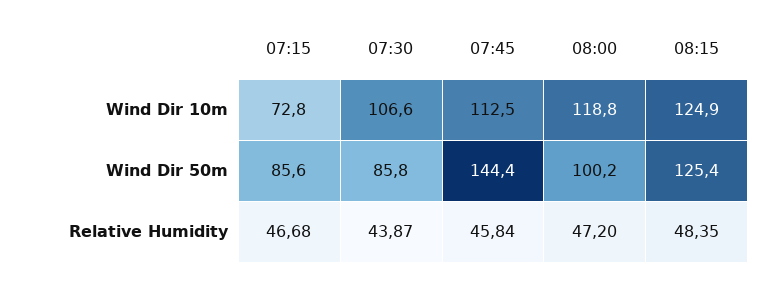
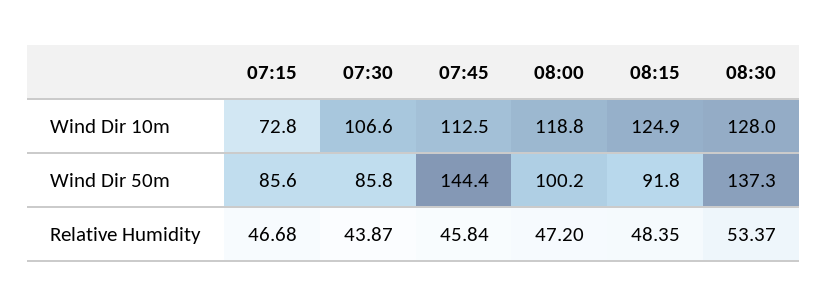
08:15, Wind Dir 50m: 125.4 -> 91.8
08:30, Wind Dir 10m: none -> 128
08:30, Wind Dir 50m: none -> 137.3
08:30, Relative Humidity: none -> 53.37

